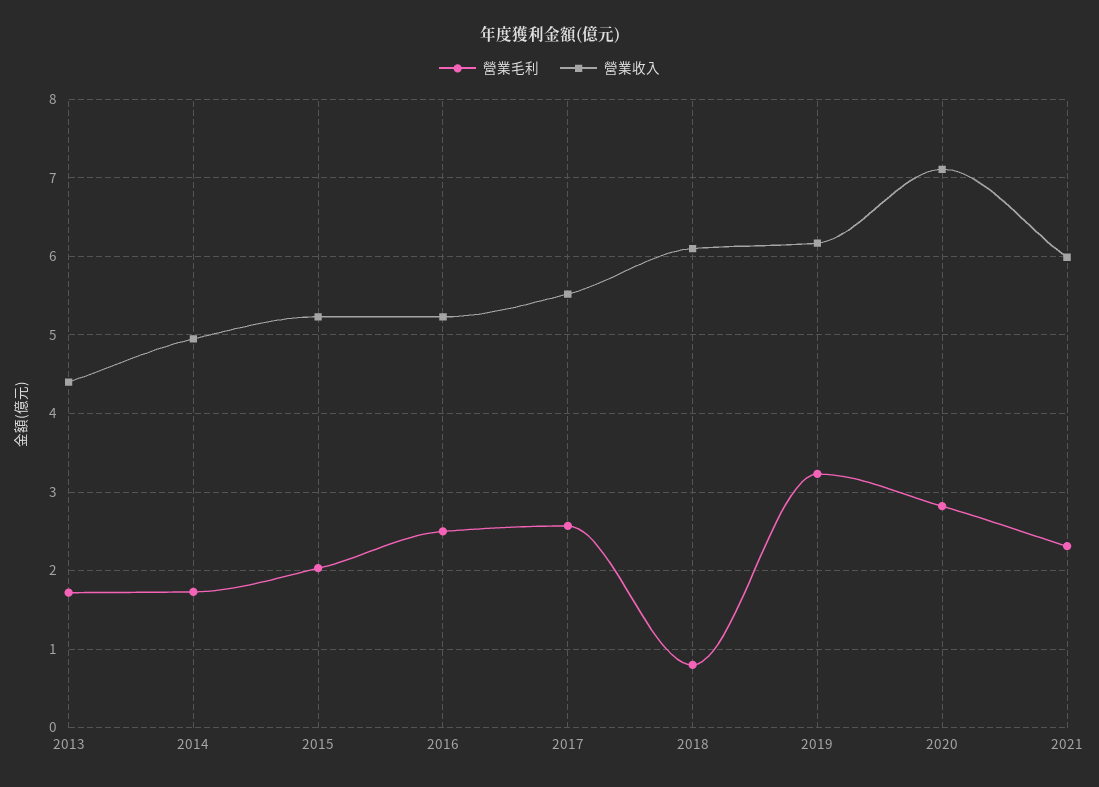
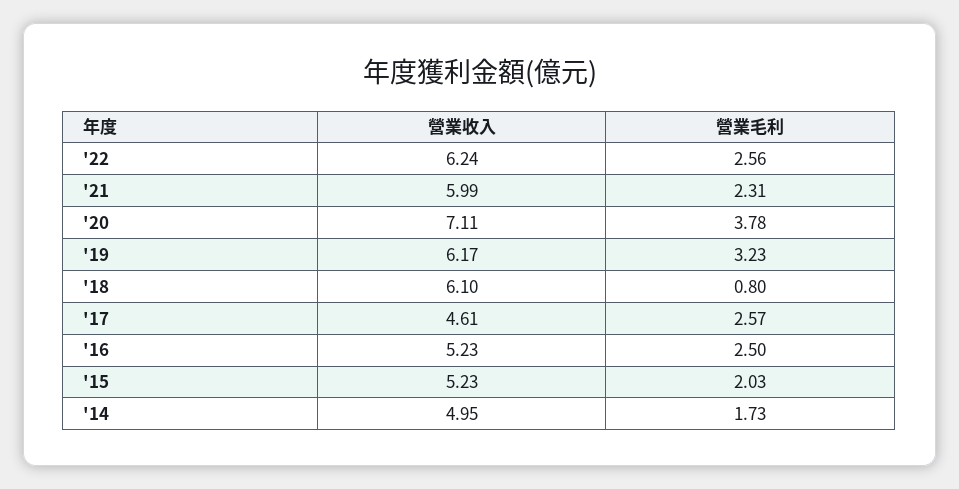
營業毛利, 2013: 1.7 -> none
營業收入, 2013: 4.4 -> none
營業收入, 2017: 5.5 -> 4.61
營業毛利, 2020: 2.8 -> 3.78
營業收入, '22: none -> 6.24
營業毛利, '22: none -> 2.56

